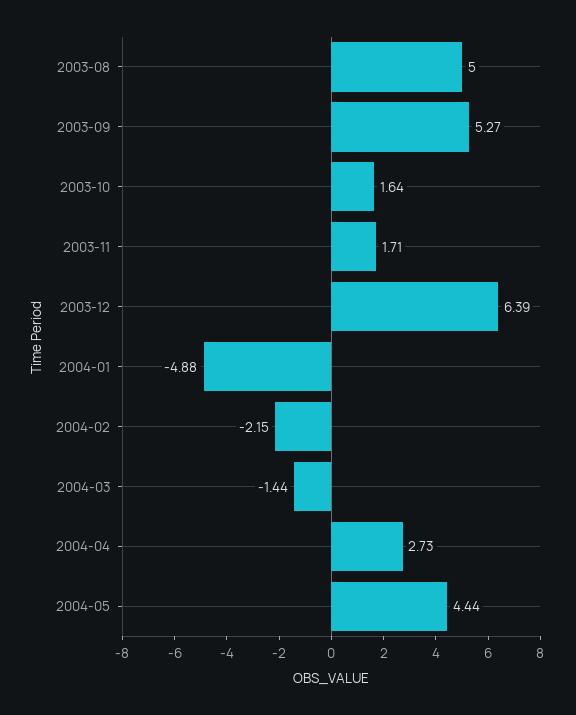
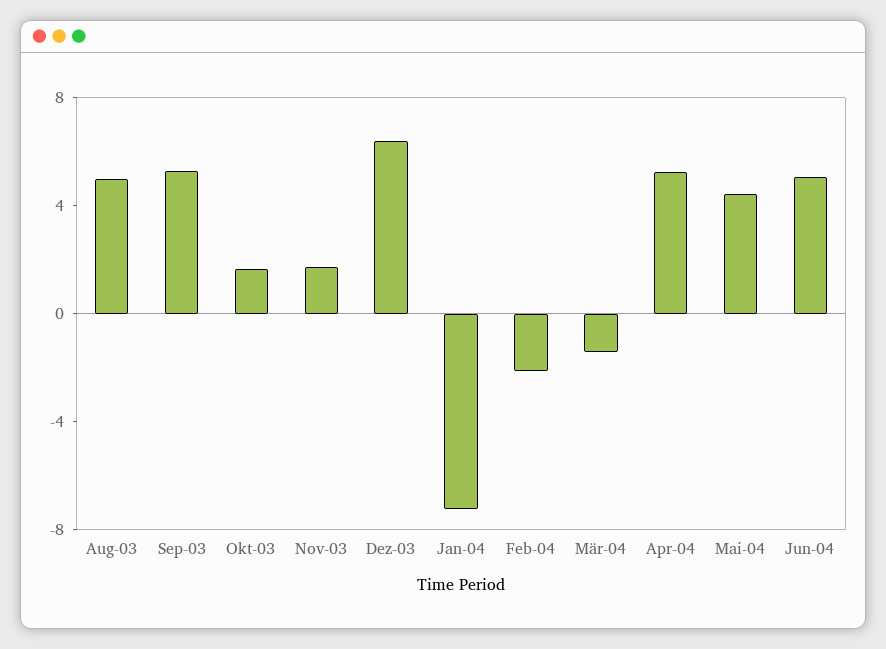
2004-01: -4.88 -> -7
2004-04: 2.73 -> 5
Jun-04: none -> 5

